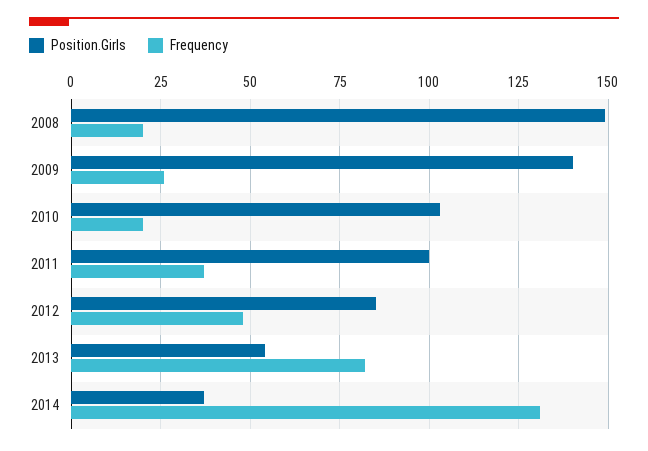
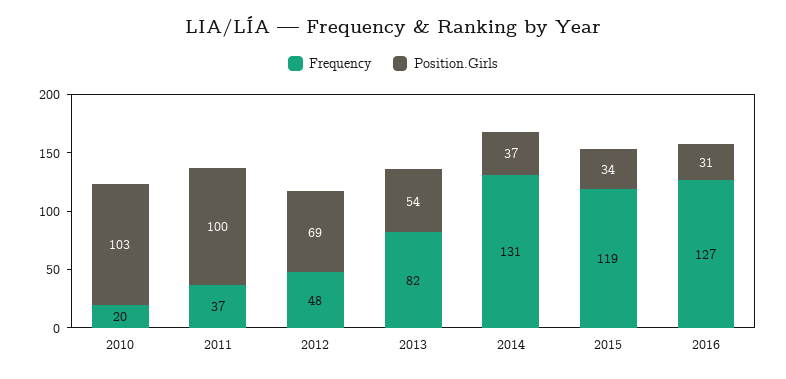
Position.Girls, 2008: 150 -> none
Frequency, 2008: 20 -> none
Position.Girls, 2009: 140 -> none
Frequency, 2009: 25 -> none
Position.Girls, 2012: 85 -> 69
Frequency, 2015: none -> 119
Position.Girls, 2015: none -> 34
Frequency, 2016: none -> 127
Position.Girls, 2016: none -> 31

